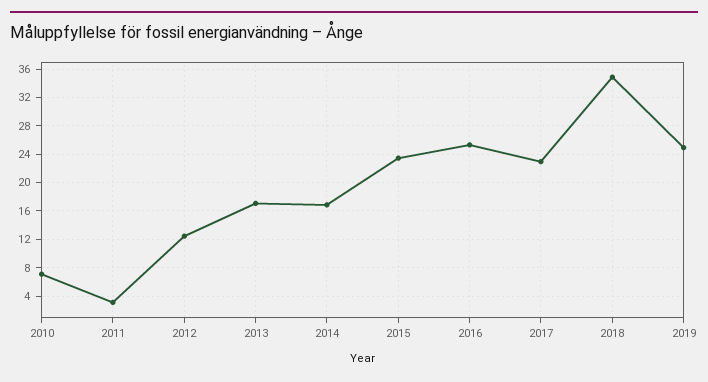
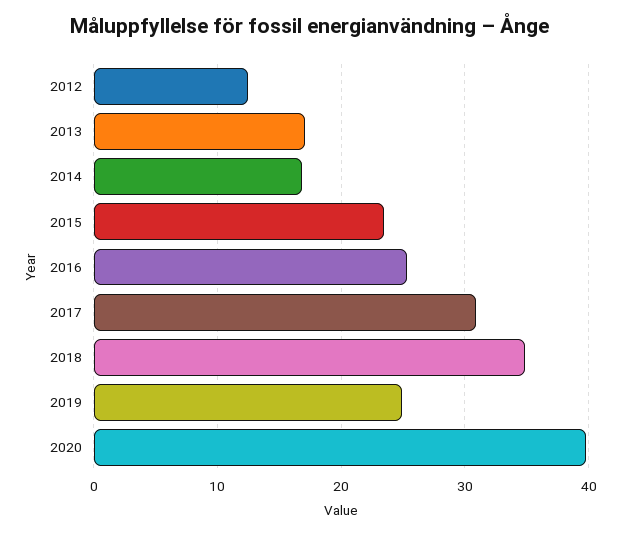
2010: 7 -> none
2011: 3 -> none
2017: 23 -> 31
2020: none -> 40

